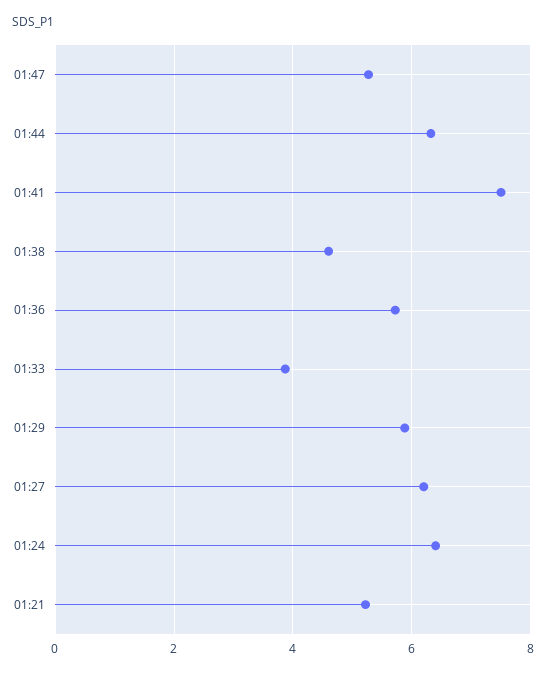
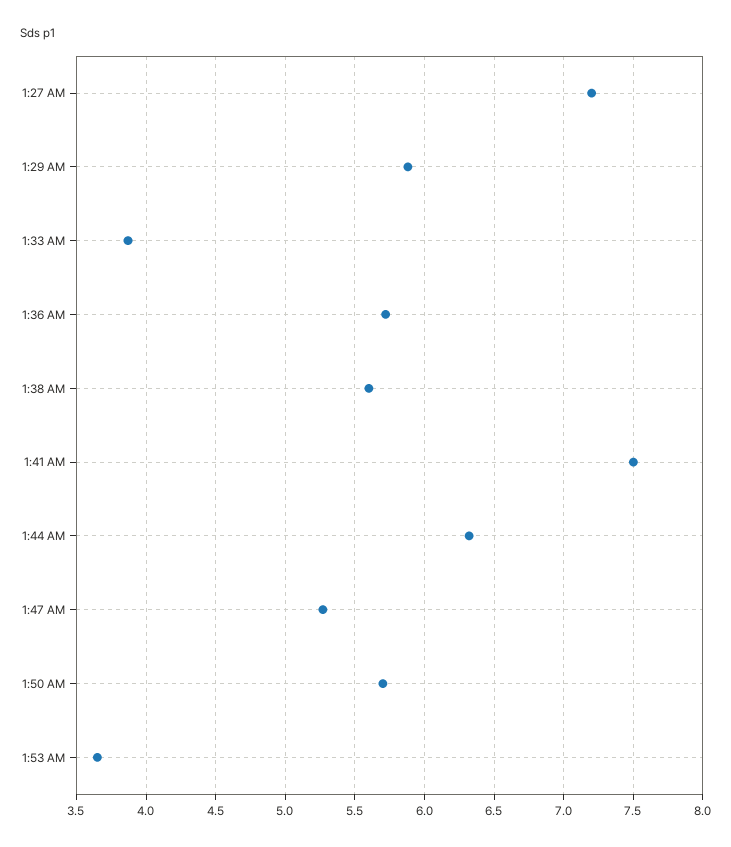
01:38: 4.6 -> 5.6
01:27: 6.2 -> 7.2
01:24: 6.4 -> none
01:21: 5.2 -> none
1:50 AM: none -> 5.7
1:53 AM: none -> 3.65

